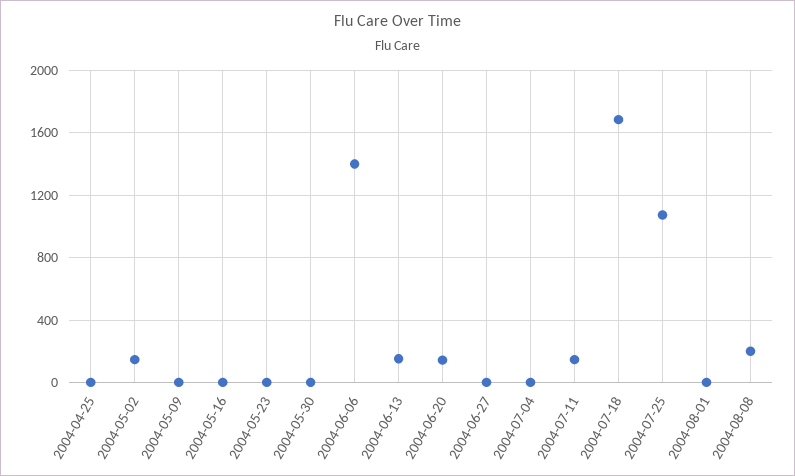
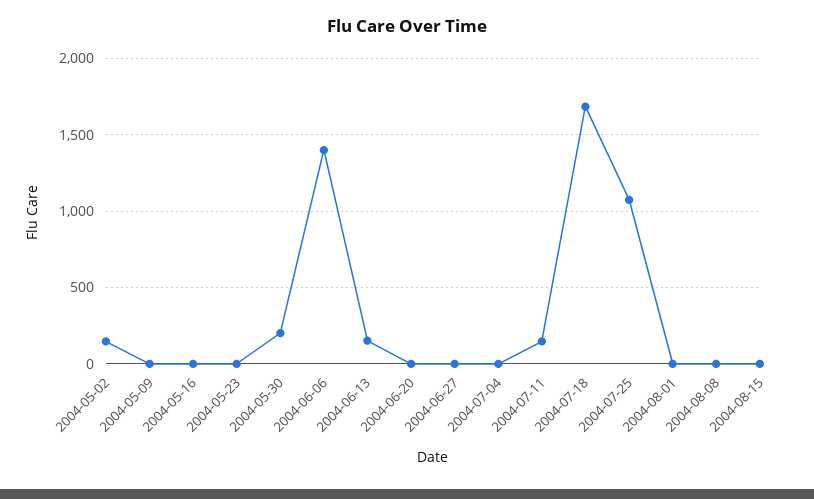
2004-04-25: 0 -> none
2004-05-30: 0 -> 200
2004-06-20: 150 -> 0
2004-08-08: 200 -> 0
2004-08-15: none -> 0

